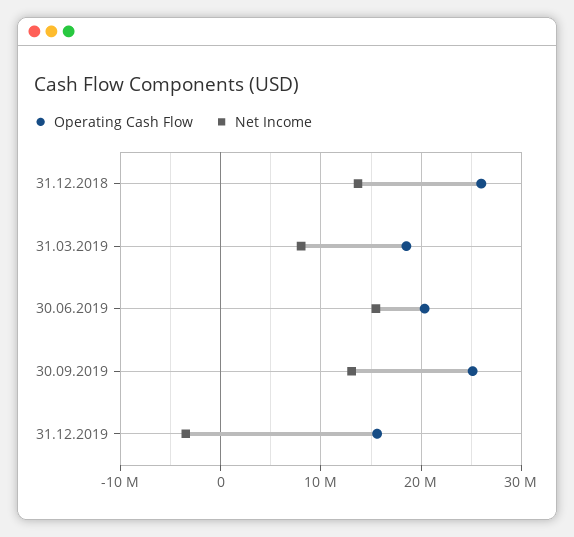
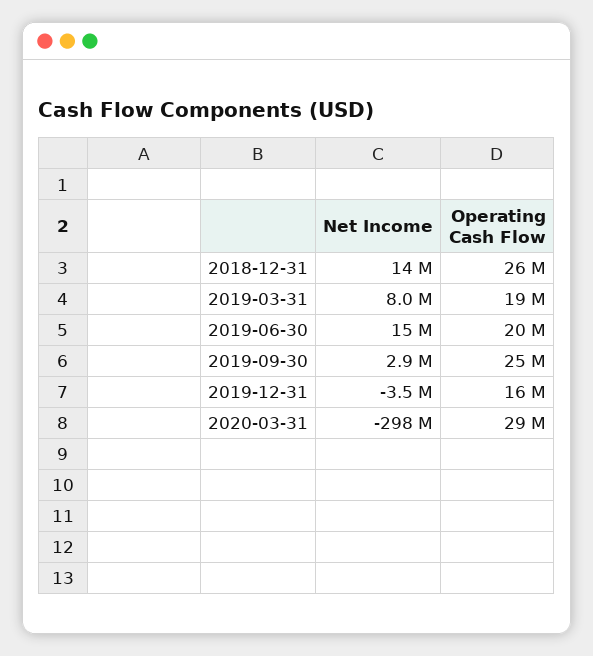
Net Income, 30.09.2019: 13000000 -> 2900000
Net Income, 2020-03-31: none -> -298000000
Operating Cash Flow, 2020-03-31: none -> 29000000

